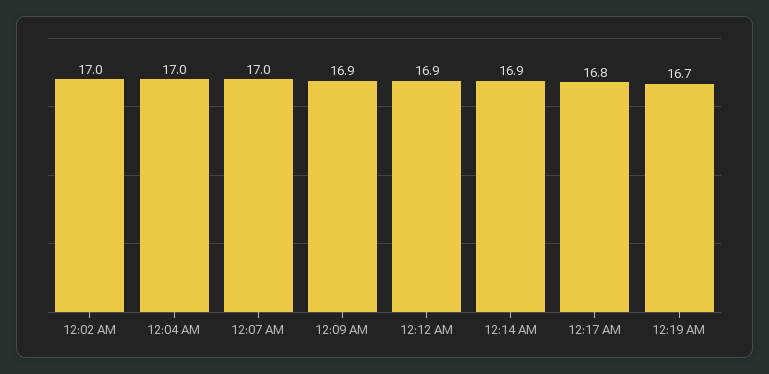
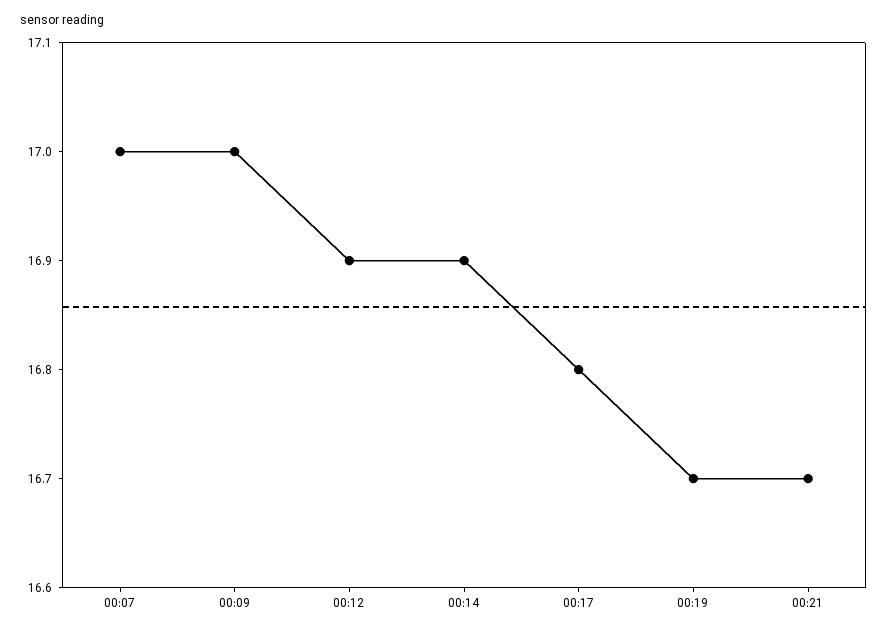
12:02 AM: 17 -> none
12:04 AM: 17 -> none
12:09 AM: 16.9 -> 17
00:21: none -> 16.7

